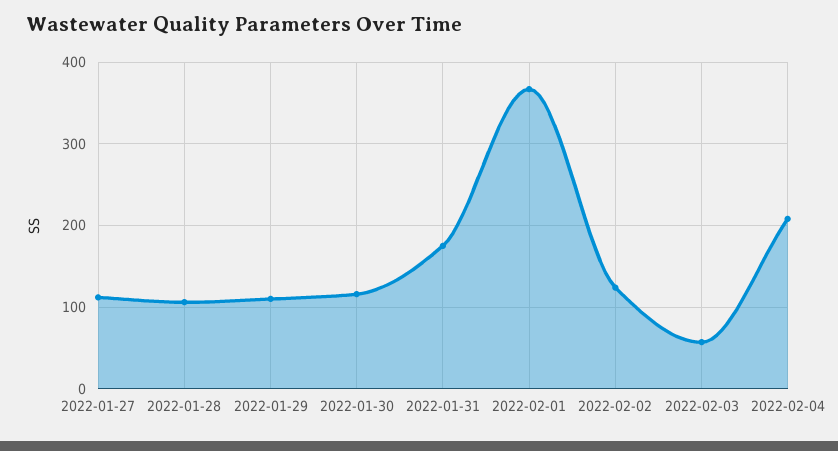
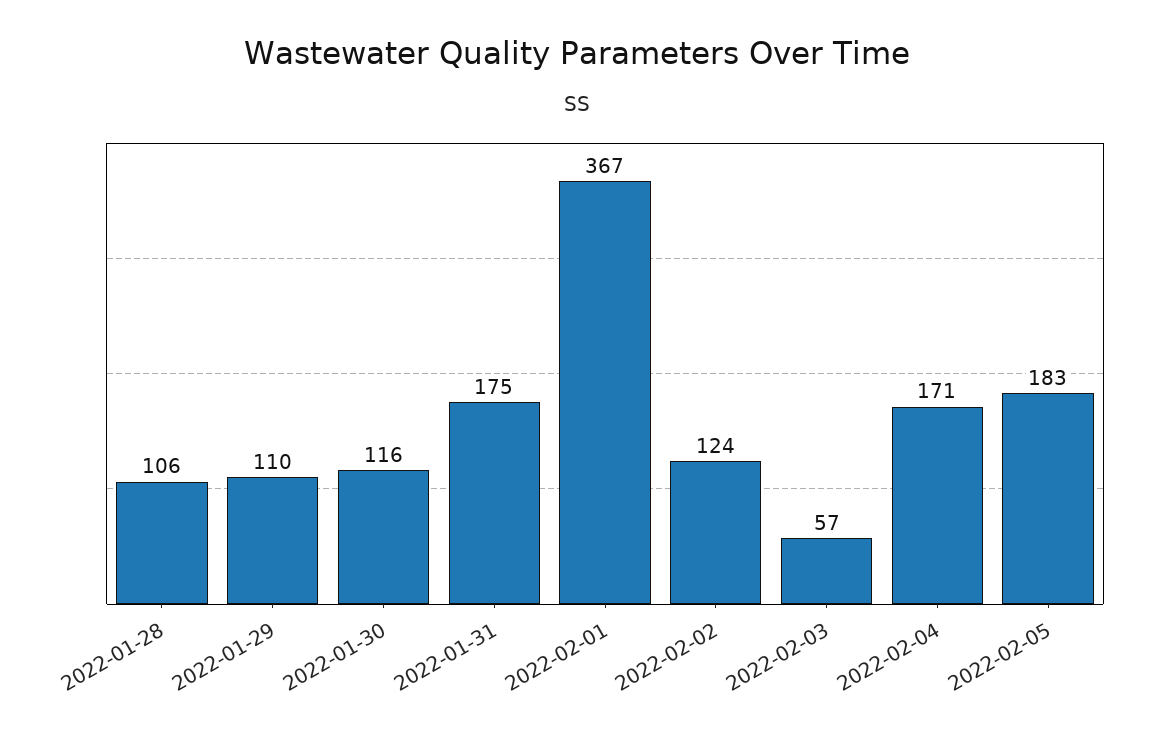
2022-01-27: 110 -> none
2022-02-04: 210 -> 171
2022-02-05: none -> 183

